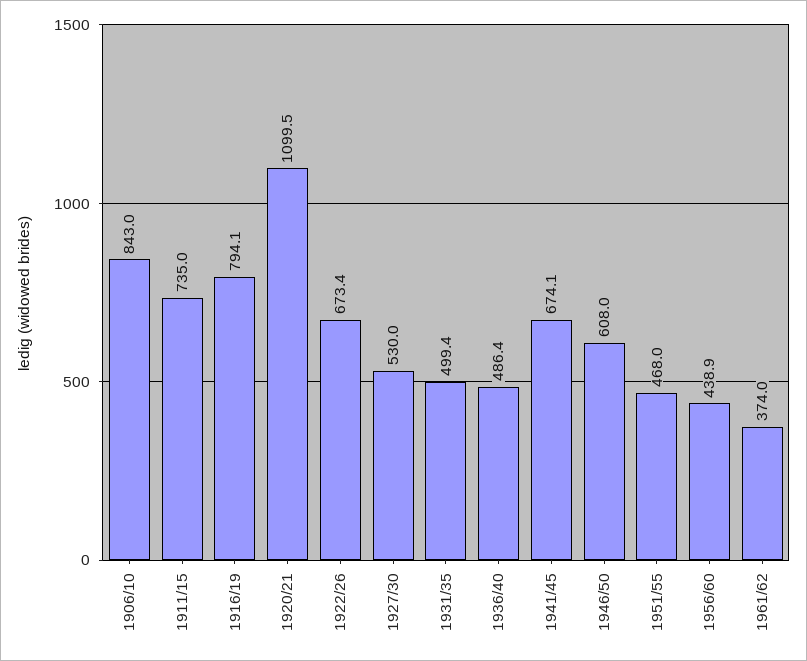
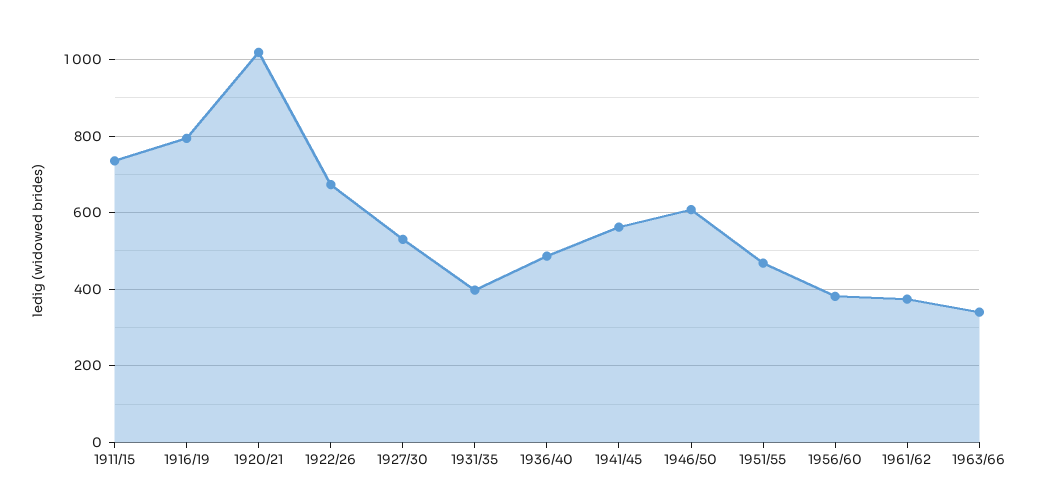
1906/10: 843 -> none
1920/21: 1099.5 -> 1020
1931/35: 499.4 -> 400
1941/45: 674.1 -> 560
1956/60: 438.9 -> 380
1963/66: none -> 340

